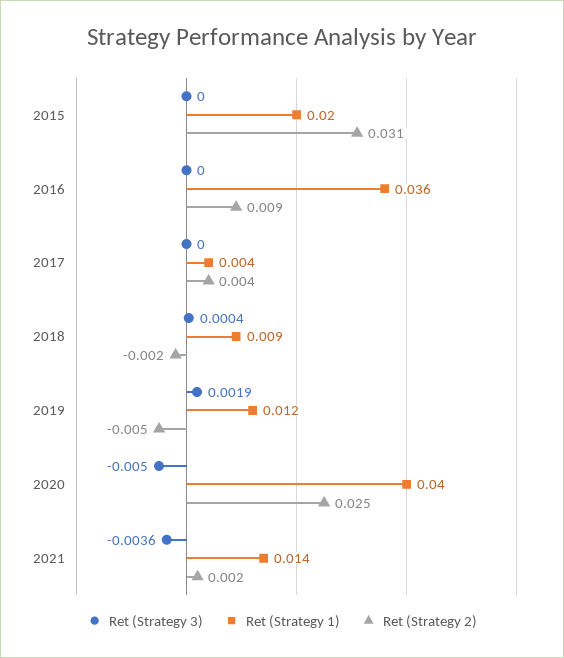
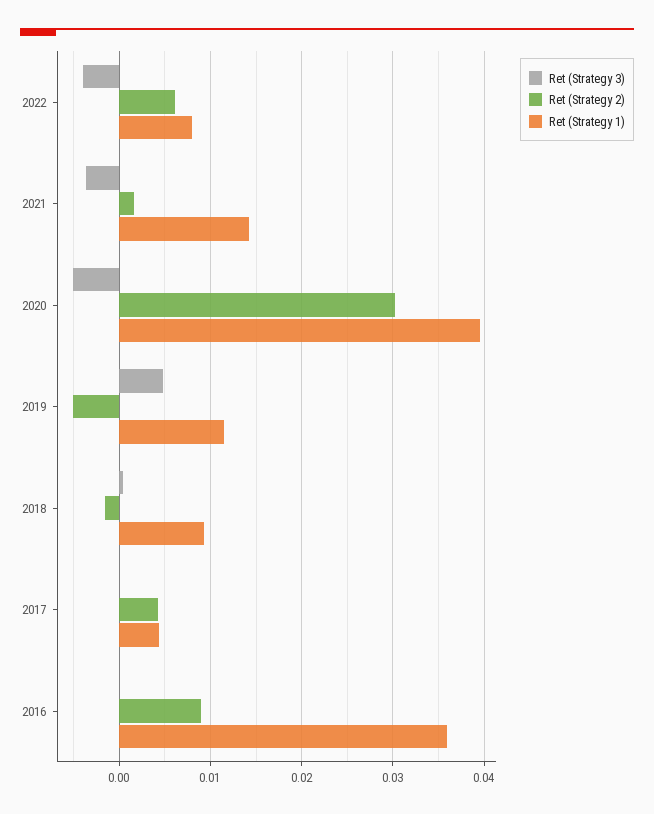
Ret (Strategy 3), 2015: 0 -> none
Ret (Strategy 1), 2015: 0.02 -> none
Ret (Strategy 2), 2015: 0.031 -> none
Ret (Strategy 3), 2019: 0.0019 -> 0.005
Ret (Strategy 2), 2020: 0.025 -> 0.03
Ret (Strategy 3), 2022: none -> -0.004
Ret (Strategy 2), 2022: none -> 0.006
Ret (Strategy 1), 2022: none -> 0.008

